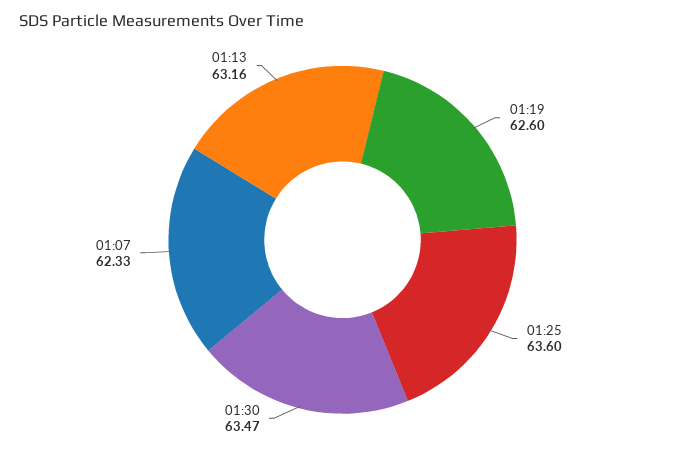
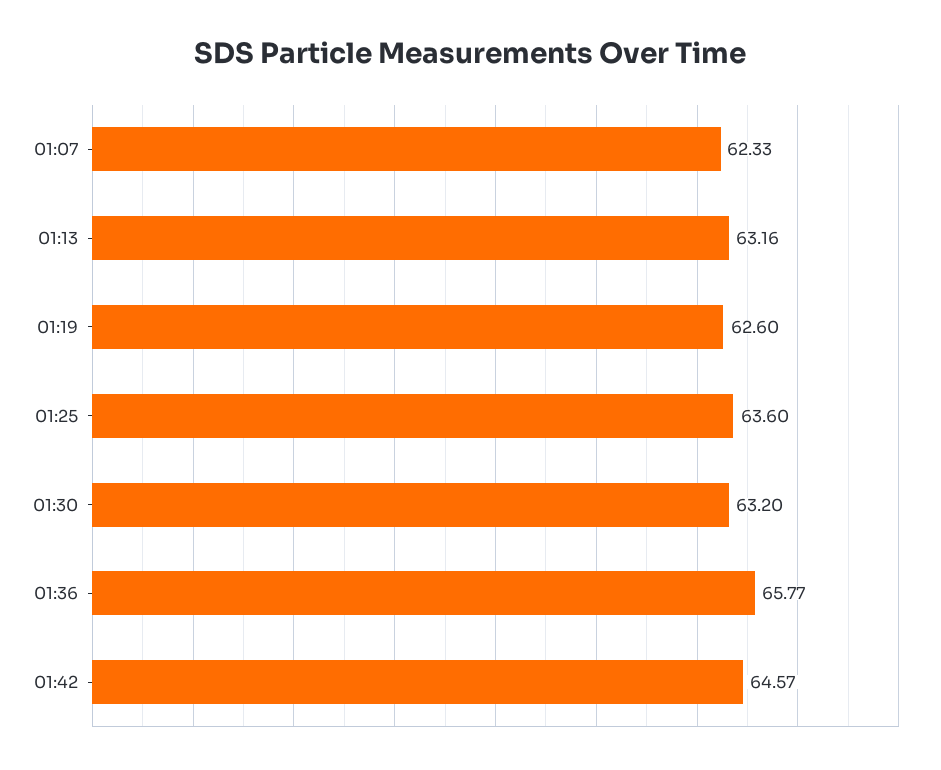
01:30: 63.47 -> 63.2
01:36: none -> 65.77
01:42: none -> 64.57

